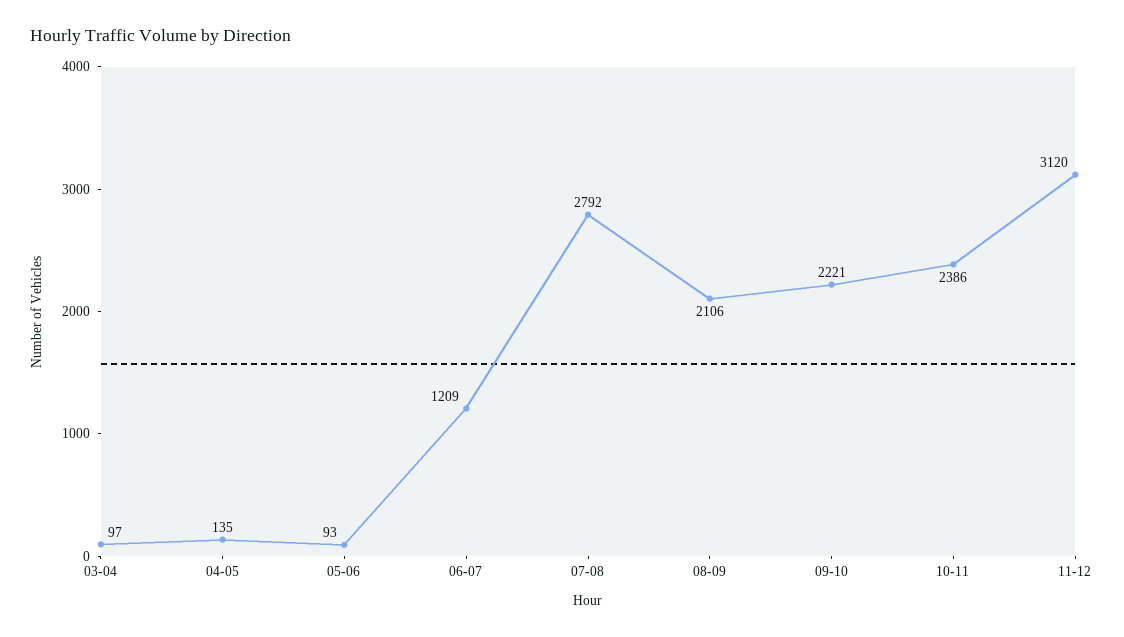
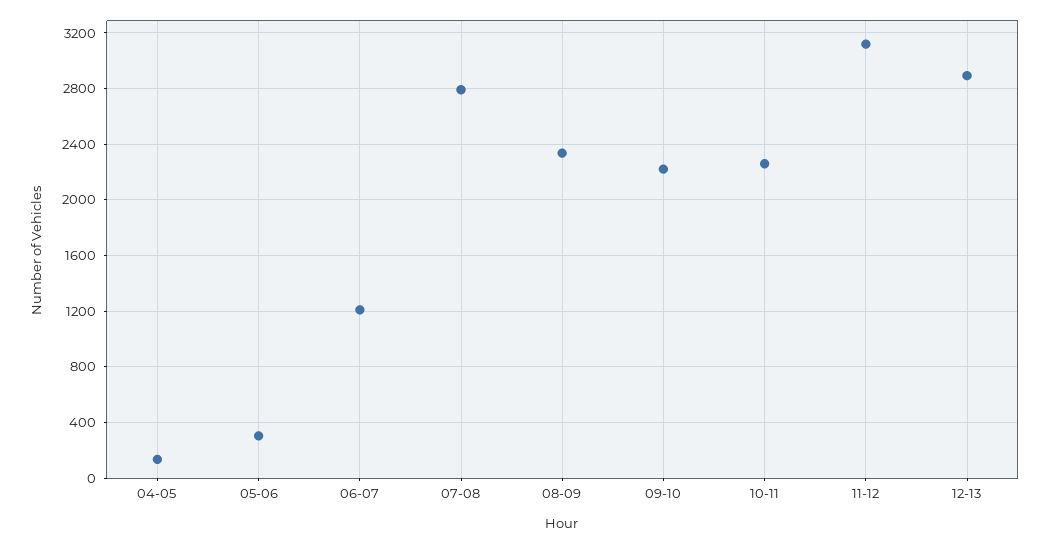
03-04: 97 -> none
05-06: 93 -> 300
08-09: 2106 -> 2350
10-11: 2386 -> 2250
12-13: none -> 2900

